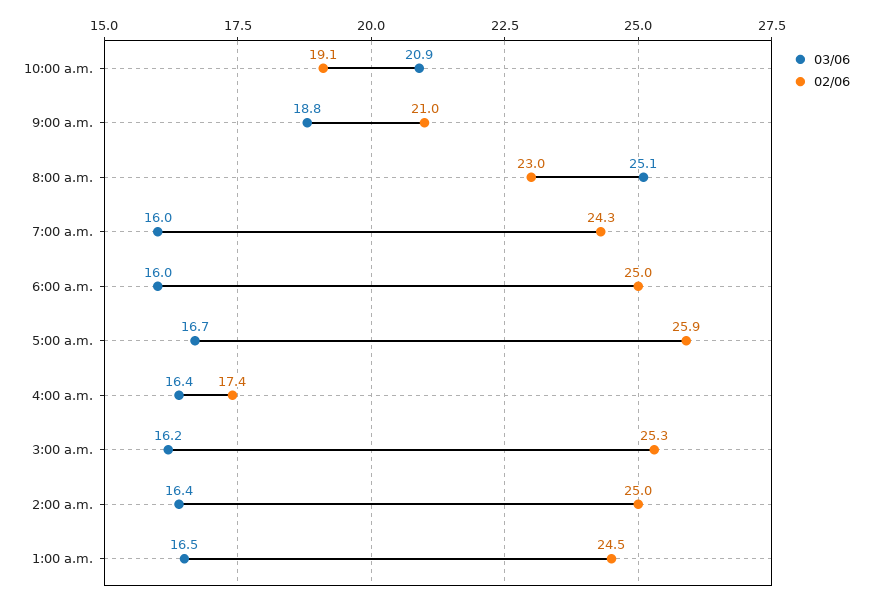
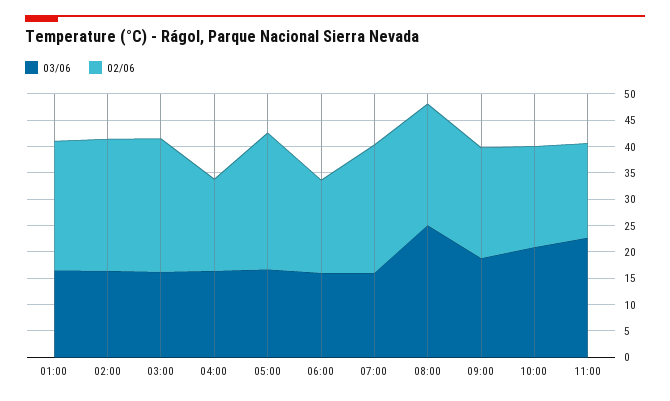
02/06, 6:00 a.m.: 25 -> 17.5
03/06, 11:00: none -> 22.5
02/06, 11:00: none -> 17.5

